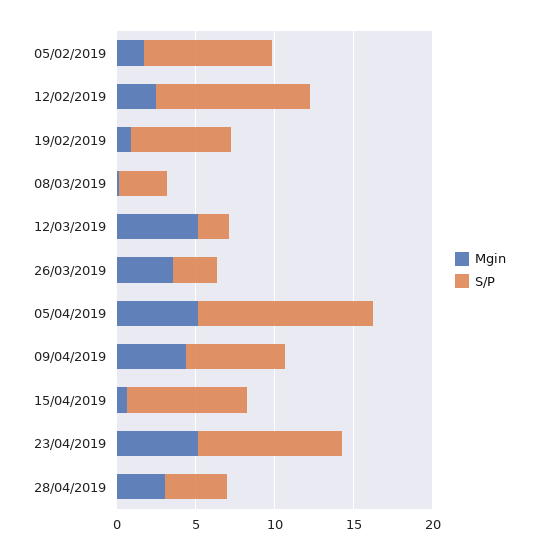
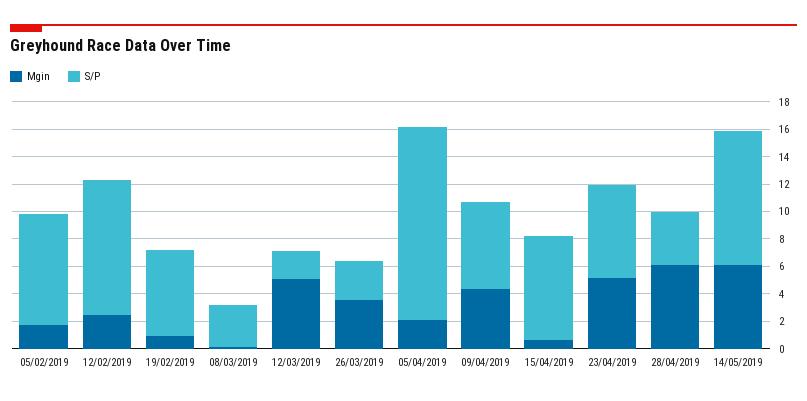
Mgin, 05/04/2019: 5 -> 2
S/P, 05/04/2019: 11 -> 14
S/P, 23/04/2019: 9 -> 7
Mgin, 28/04/2019: 3 -> 6
Mgin, 14/05/2019: none -> 6
S/P, 14/05/2019: none -> 10

